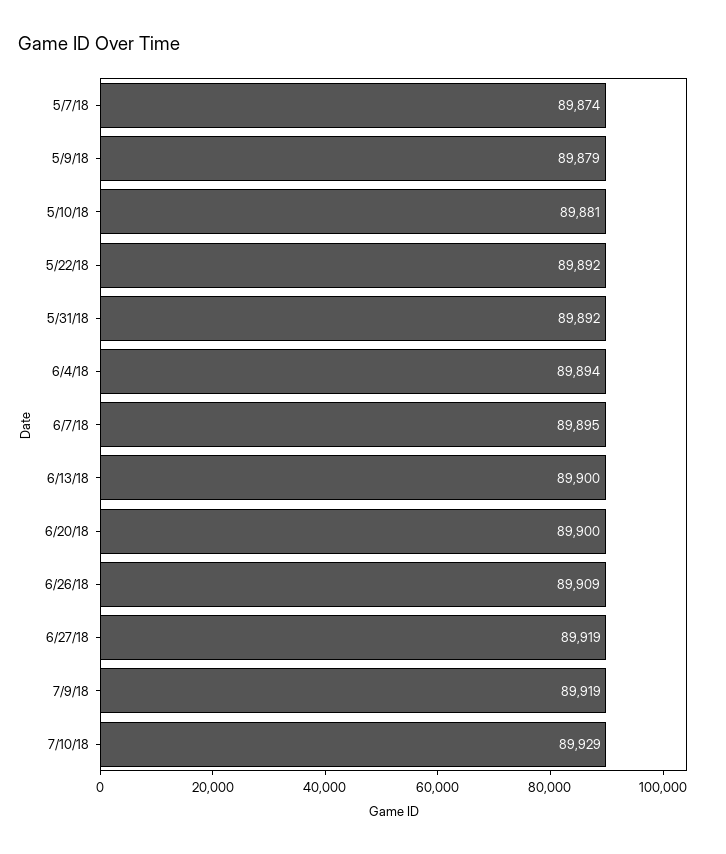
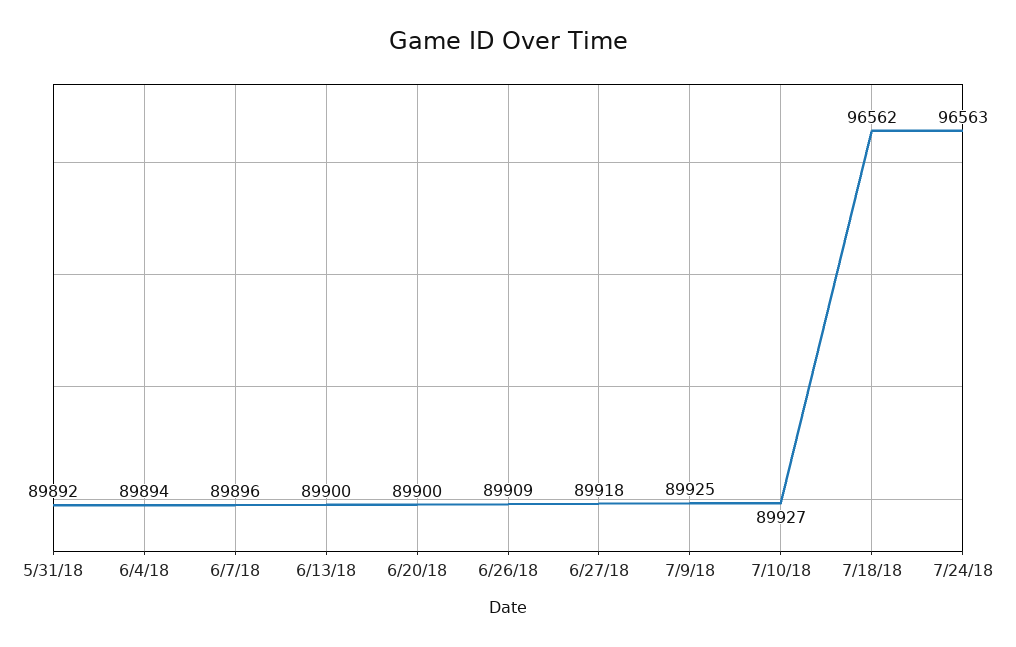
5/7/18: 89874 -> none
5/9/18: 89879 -> none
5/10/18: 89881 -> none
5/22/18: 89892 -> none
6/7/18: 89895 -> 89896
6/27/18: 89919 -> 89918
7/9/18: 89919 -> 89925
7/10/18: 89929 -> 89927
7/18/18: none -> 96562
7/24/18: none -> 96563

